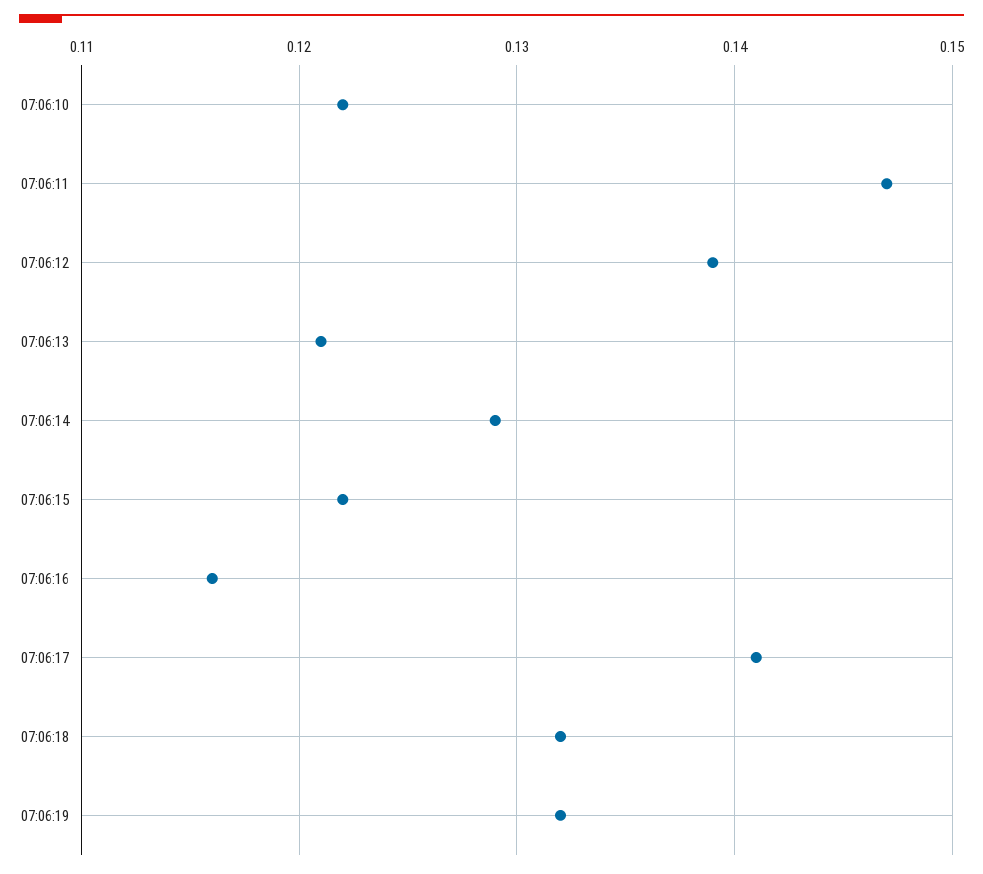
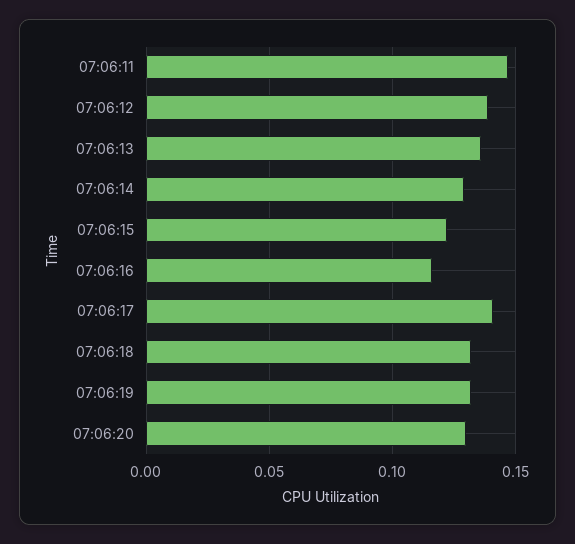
07:06:10: 0.122 -> none
07:06:13: 0.121 -> 0.135
07:06:20: none -> 0.13

